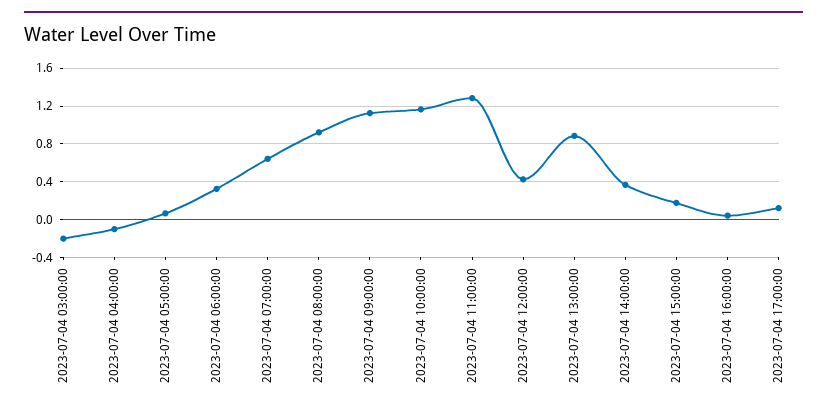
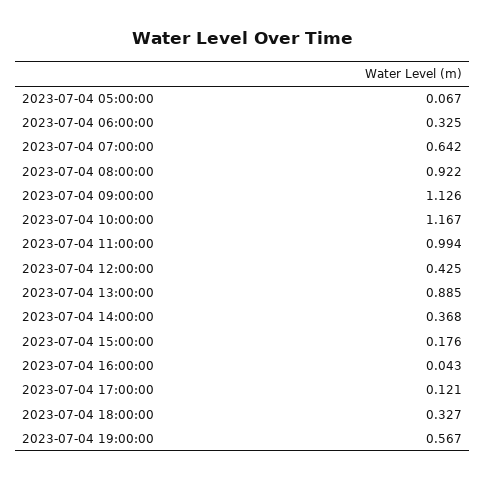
2023-07-04 03:00:00: -0.2 -> none
2023-07-04 04:00:00: -0.1 -> none
2023-07-04 11:00:00: 1.3 -> 0.994
2023-07-04 18:00:00: none -> 0.327
2023-07-04 19:00:00: none -> 0.567

